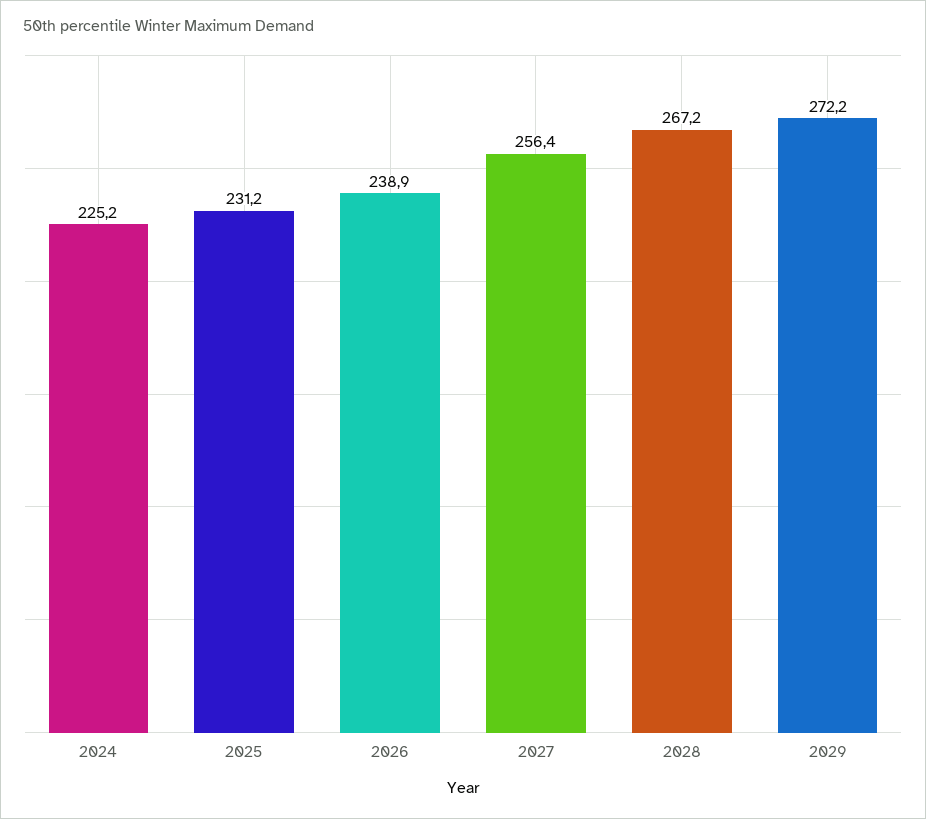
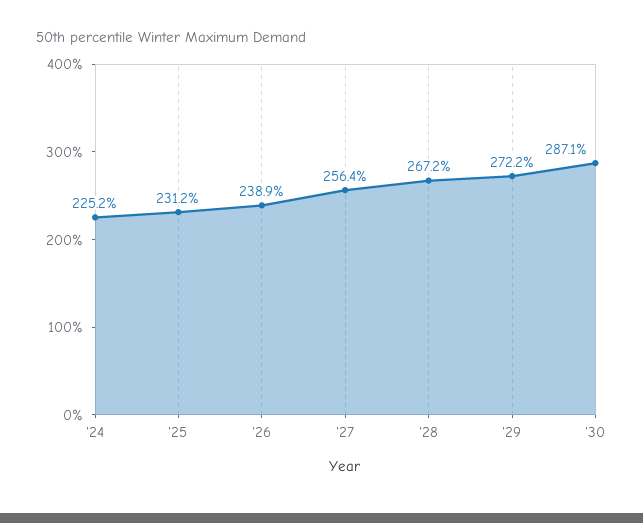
'30: none -> 287.1

